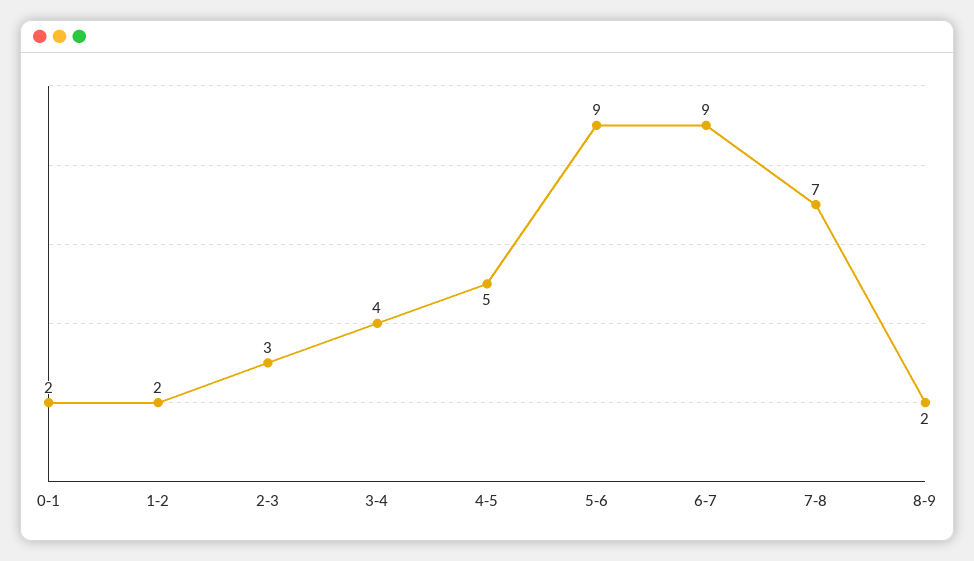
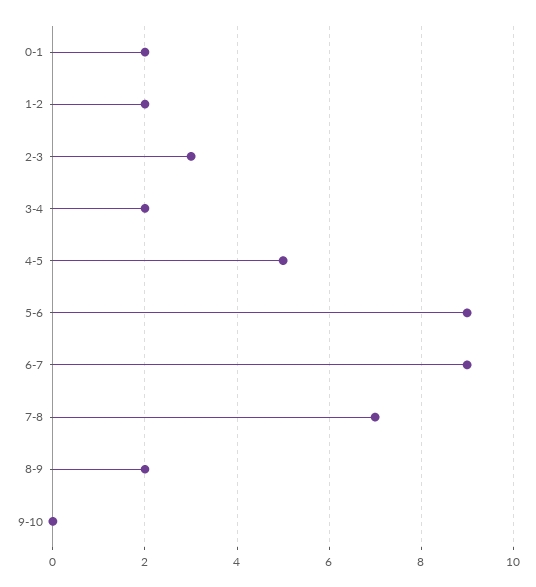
3-4: 4 -> 2
9-10: none -> 0

